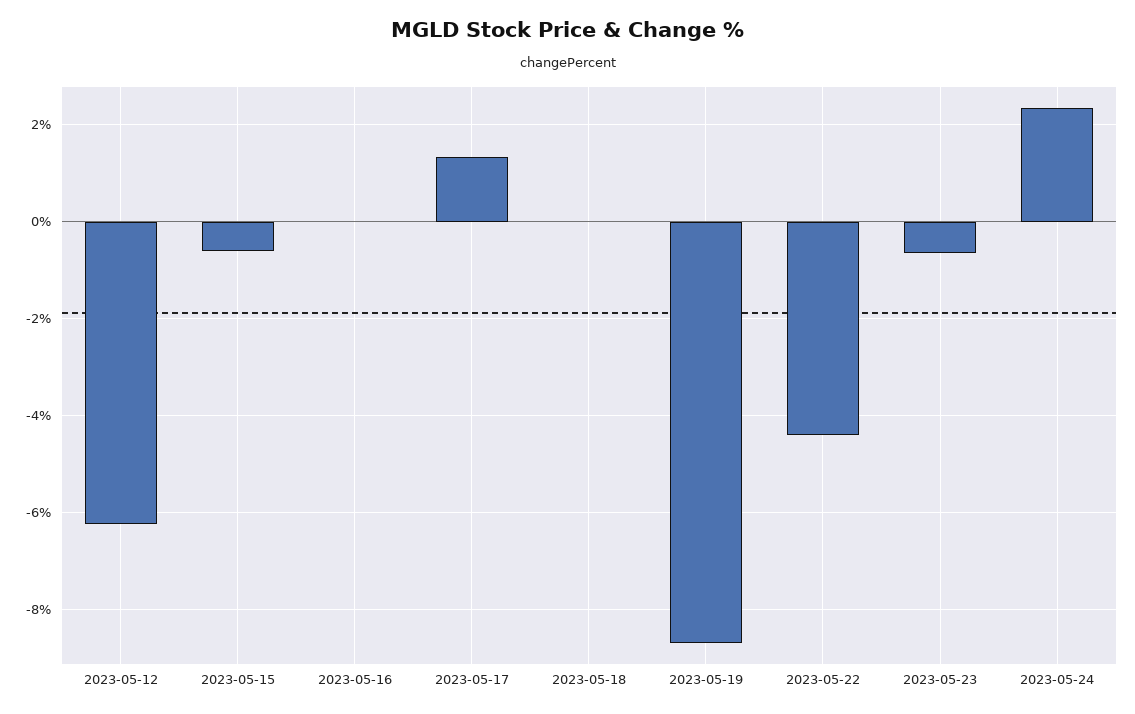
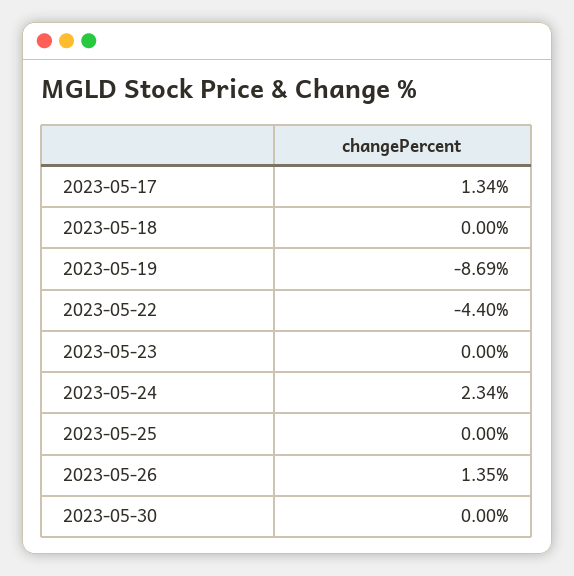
2023-05-12: -6.2 -> none
2023-05-15: -0.6 -> none
2023-05-16: 0 -> none
2023-05-23: -0.6 -> 0
2023-05-25: none -> 0
2023-05-26: none -> 1.35
2023-05-30: none -> 0

